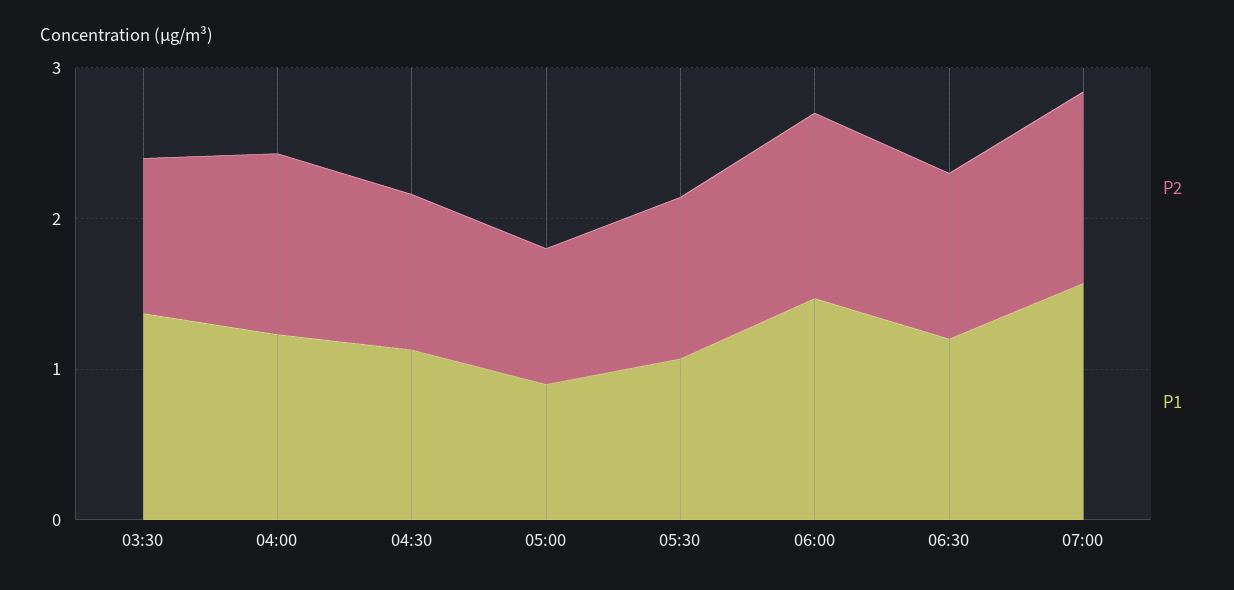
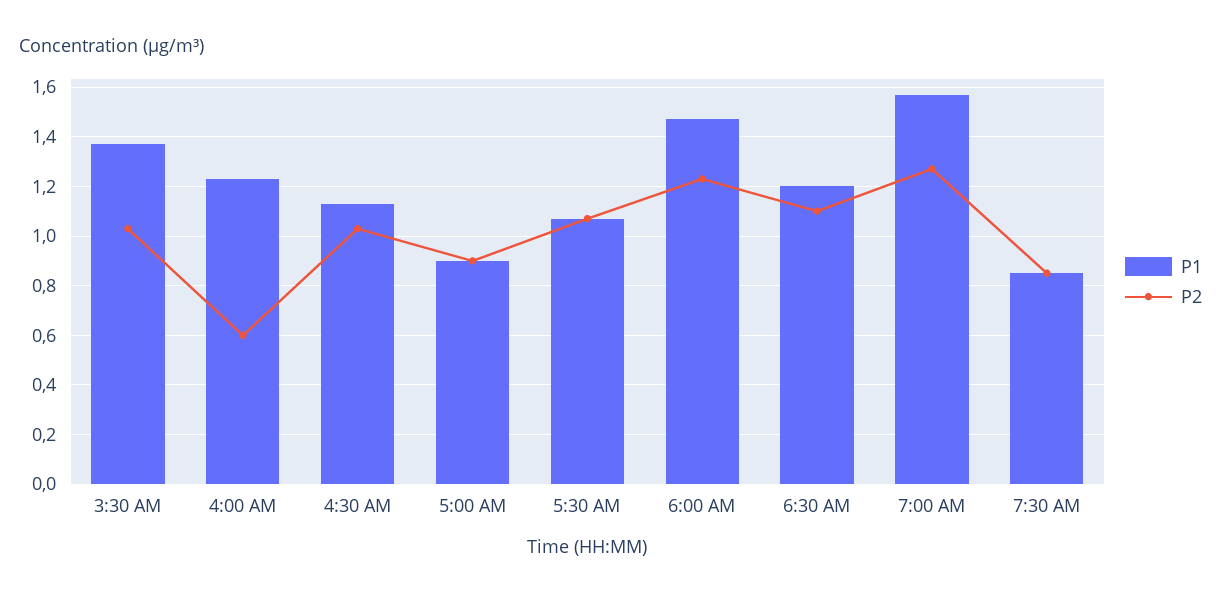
P2, 04:00: 1.2 -> 0.6
P1, 7:30 AM: none -> 0.85
P2, 7:30 AM: none -> 0.85

